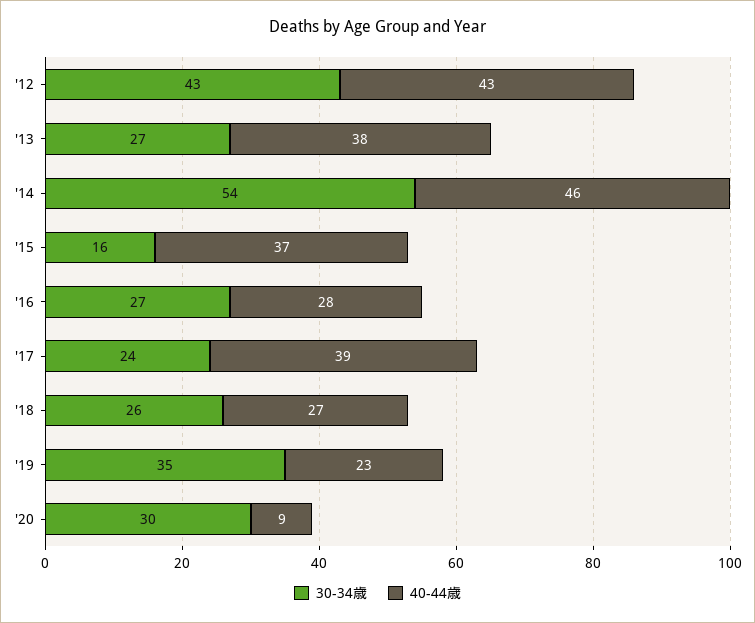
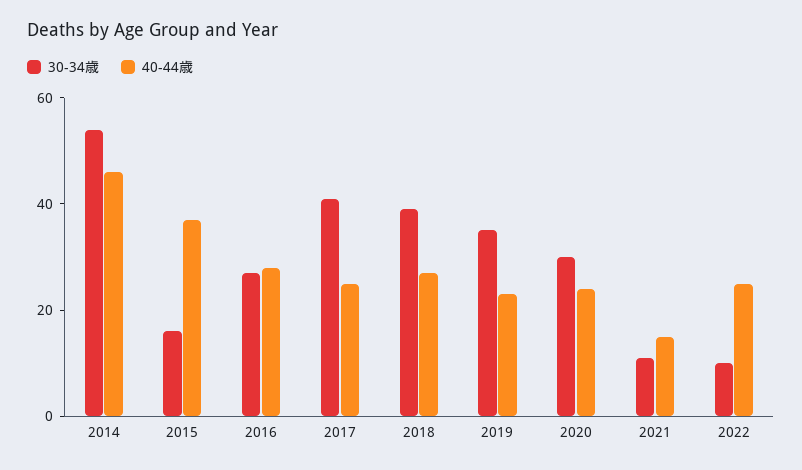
30-34歳, '12: 43 -> none
40-44歳, '12: 43 -> none
30-34歳, '13: 27 -> none
40-44歳, '13: 38 -> none
30-34歳, '17: 24 -> 40
40-44歳, '17: 39 -> 25
30-34歳, '18: 26 -> 40
40-44歳, '20: 9 -> 25
30-34歳, 2021: none -> 10
40-44歳, 2021: none -> 15
30-34歳, 2022: none -> 10
40-44歳, 2022: none -> 25

